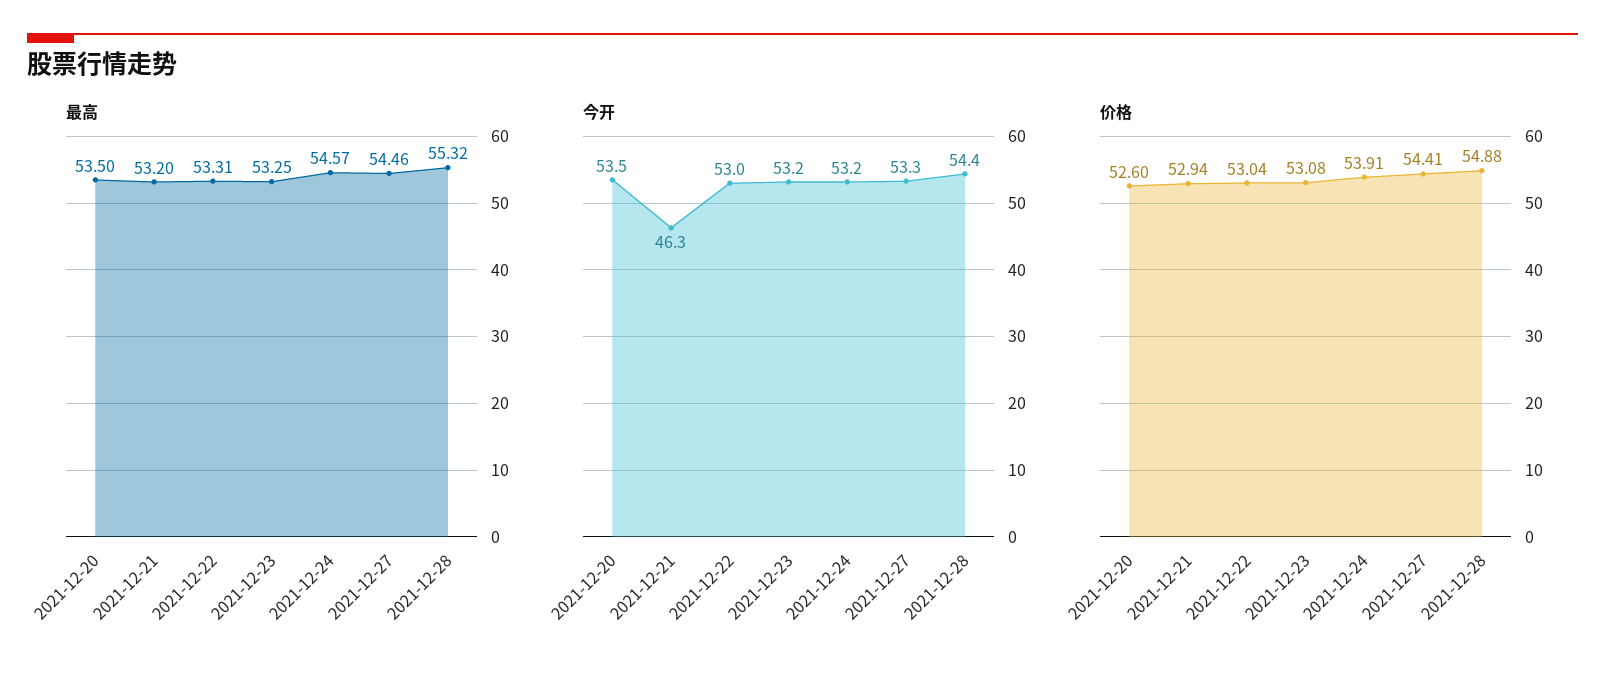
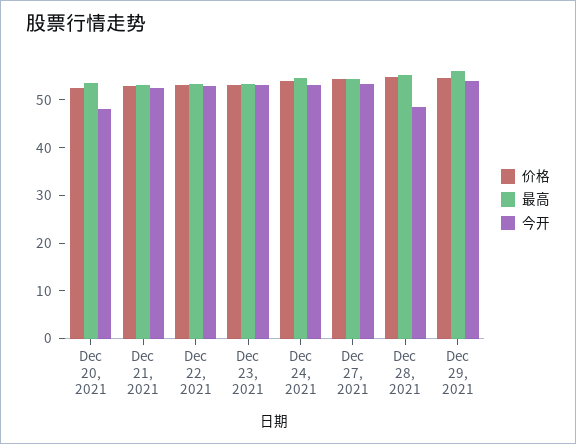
今开, 2021-12-20: 53.5 -> 48
今开, 2021-12-21: 46.3 -> 52
今开, 2021-12-28: 54.4 -> 48
价格, Dec 29, 2021: none -> 54
最高, Dec 29, 2021: none -> 56
今开, Dec 29, 2021: none -> 54

